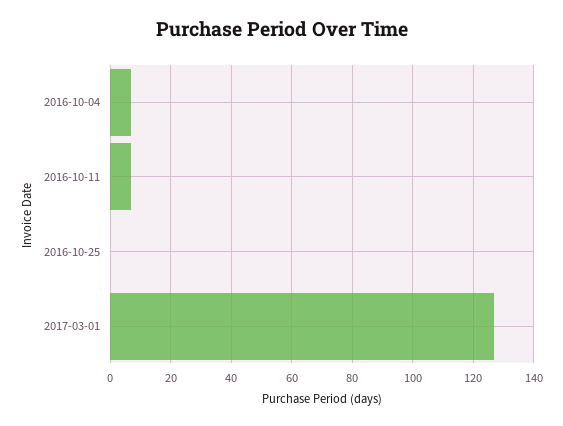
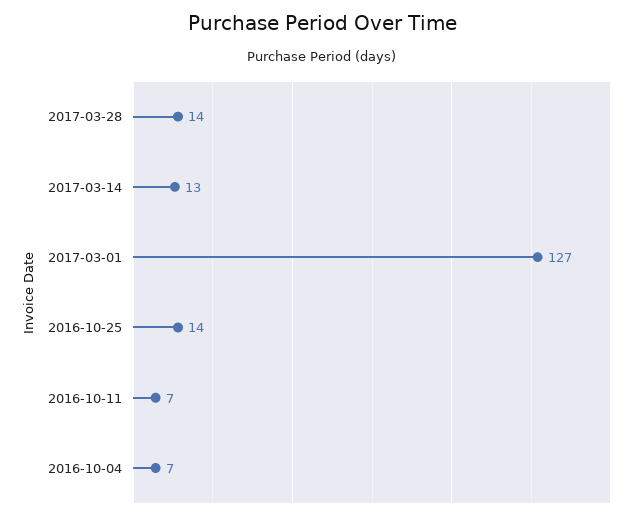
2016-10-25: 0 -> 14
2017-03-28: none -> 14
2017-03-14: none -> 13

